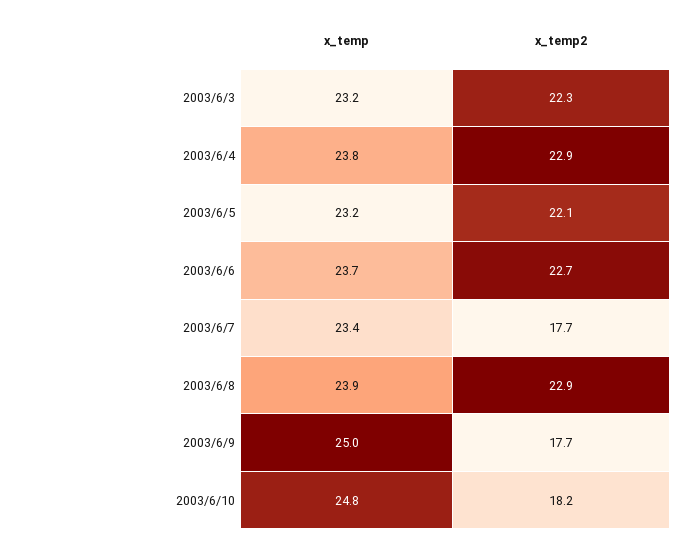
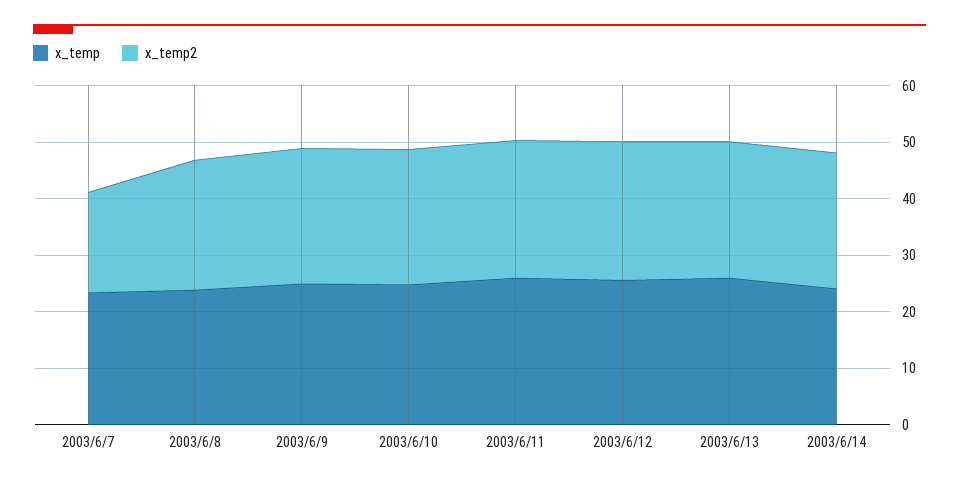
x_temp, 2003/6/3: 23.2 -> none
x_temp2, 2003/6/3: 22.3 -> none
x_temp, 2003/6/4: 23.8 -> none
x_temp2, 2003/6/4: 22.9 -> none
x_temp, 2003/6/5: 23.2 -> none
x_temp2, 2003/6/5: 22.1 -> none
x_temp, 2003/6/6: 23.7 -> none
x_temp2, 2003/6/6: 22.7 -> none
x_temp2, 2003/6/9: 17.7 -> 24
x_temp2, 2003/6/10: 18.2 -> 24
x_temp, 2003/6/11: none -> 26
x_temp2, 2003/6/11: none -> 24
x_temp, 2003/6/12: none -> 26
x_temp2, 2003/6/12: none -> 24
x_temp, 2003/6/13: none -> 26
x_temp2, 2003/6/13: none -> 24
x_temp, 2003/6/14: none -> 24
x_temp2, 2003/6/14: none -> 24

